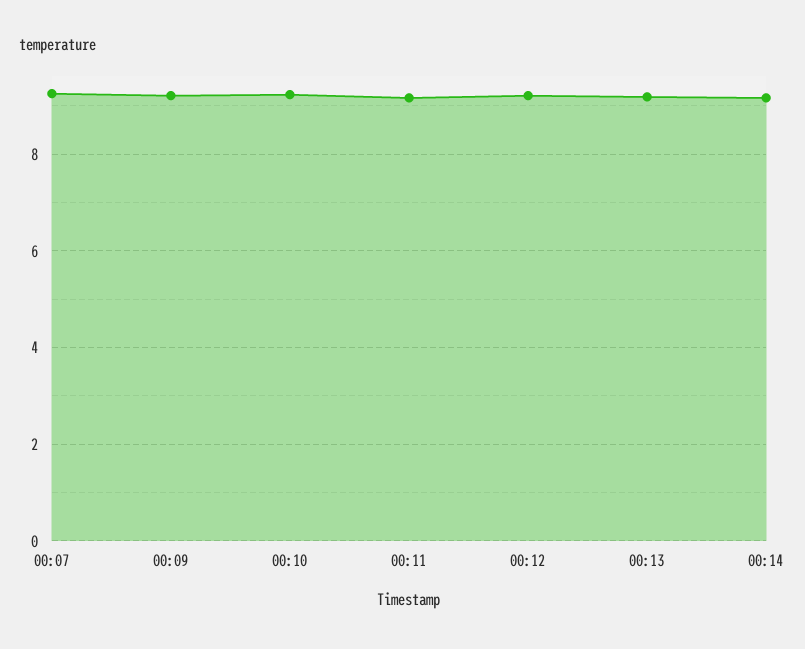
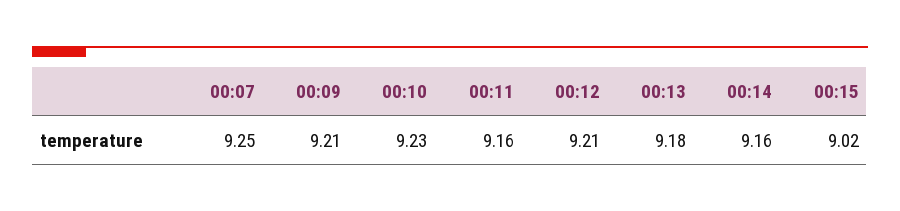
00:15: none -> 9.02

